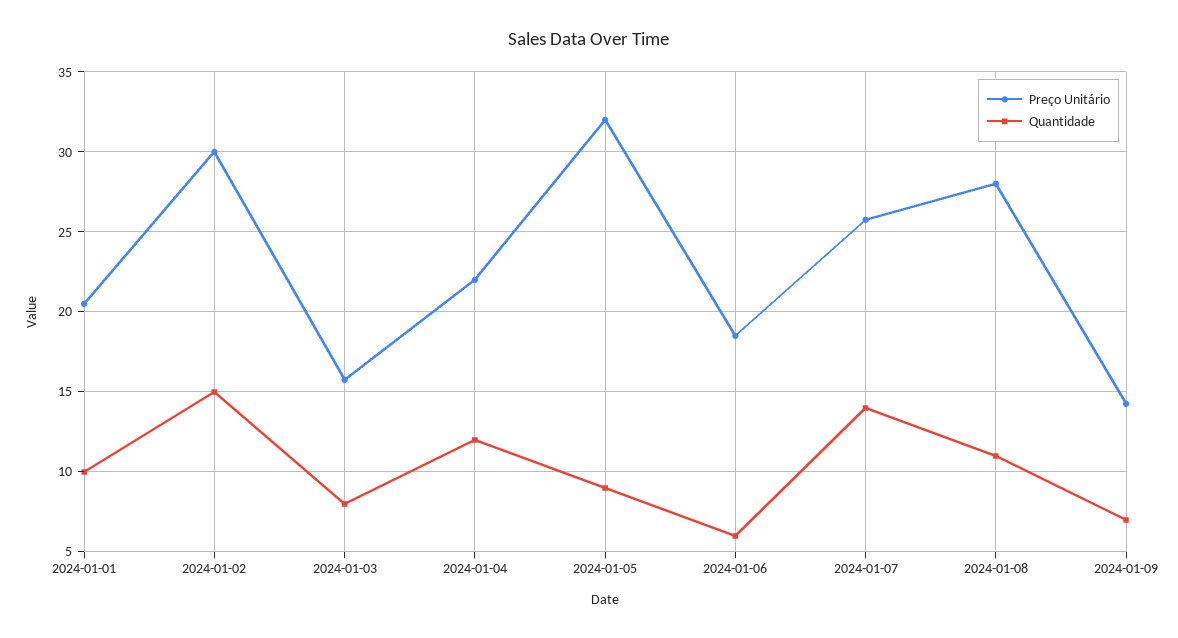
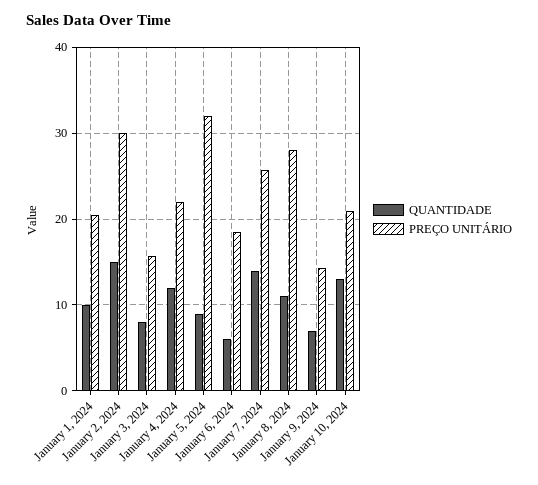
Quantidade, January 10, 2024: none -> 13
Preço Unitário, January 10, 2024: none -> 21

